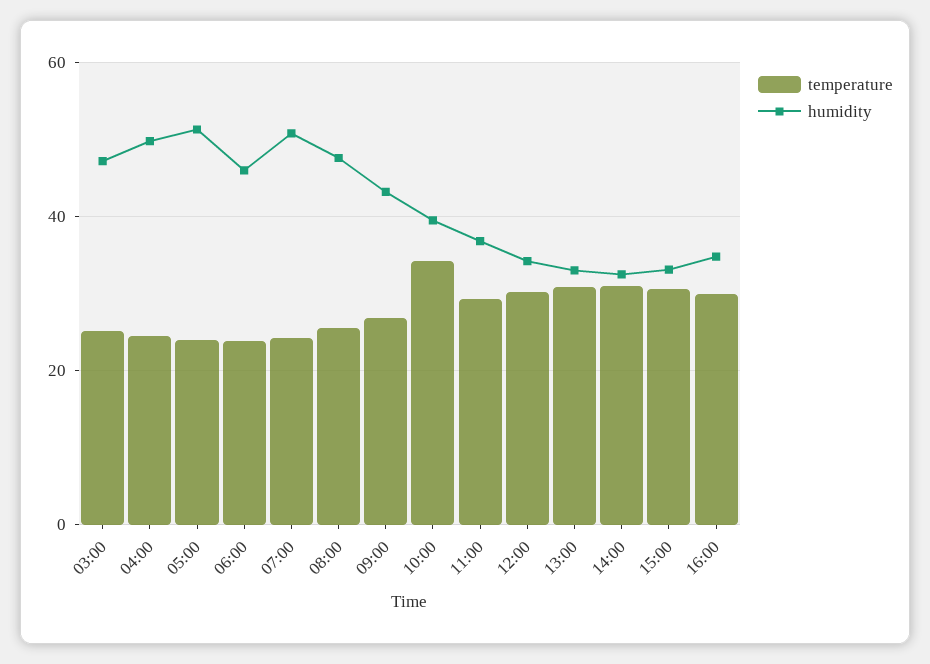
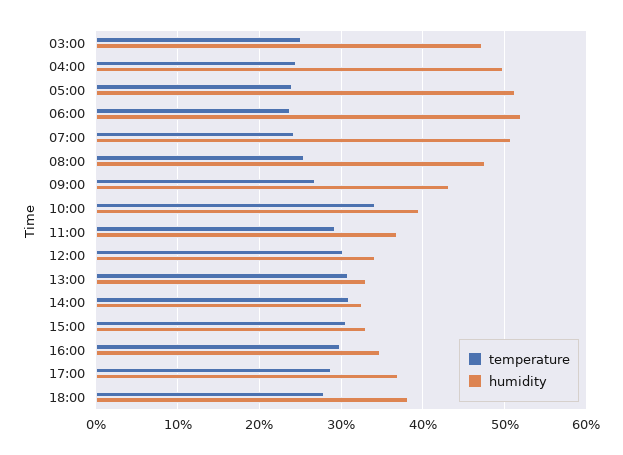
humidity, 06:00: 46 -> 52
temperature, 17:00: none -> 29
humidity, 17:00: none -> 37
temperature, 18:00: none -> 28
humidity, 18:00: none -> 38

